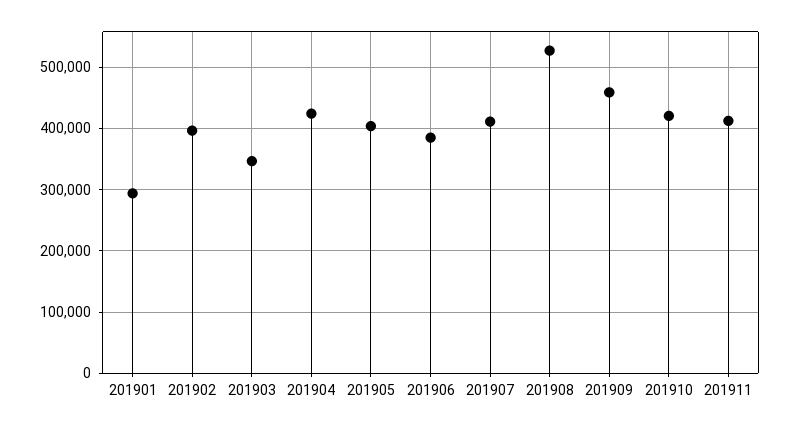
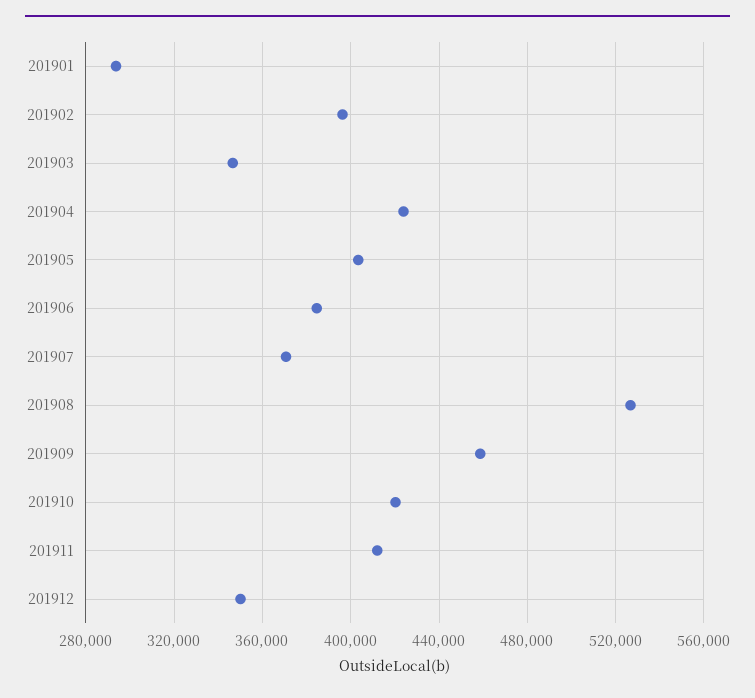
201907: 410000 -> 370000
201912: none -> 350000

